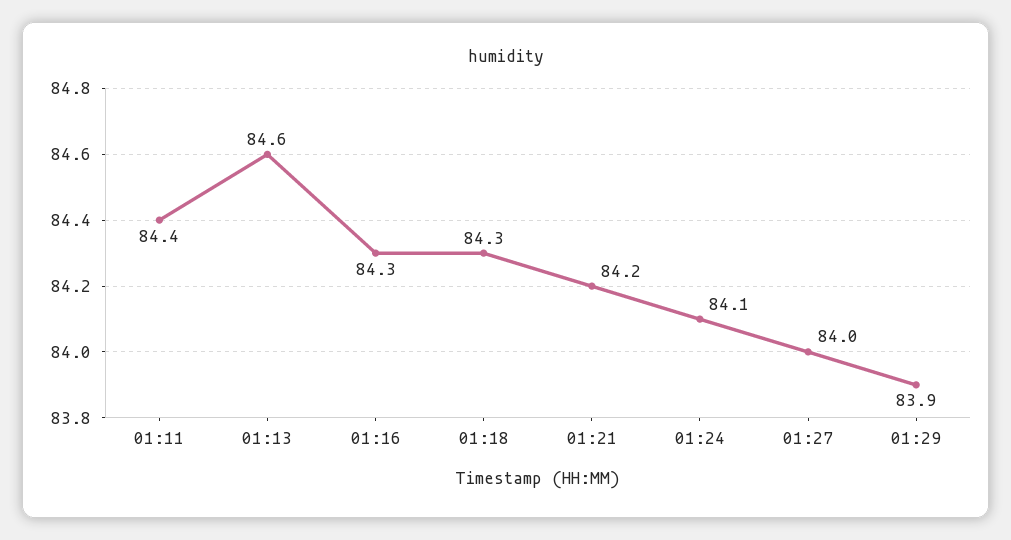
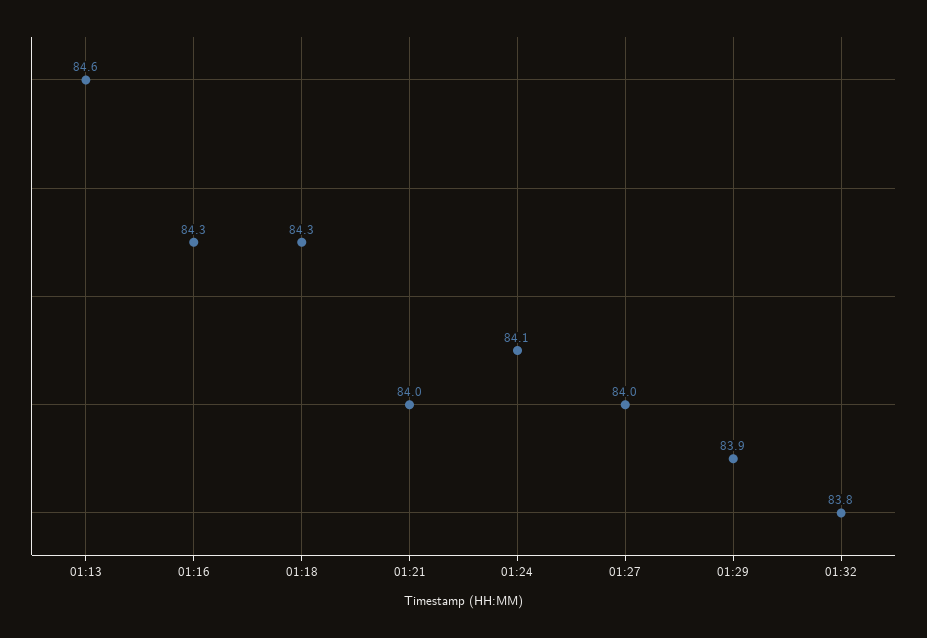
01:11: 84.4 -> none
01:21: 84.2 -> 84
01:32: none -> 83.8

